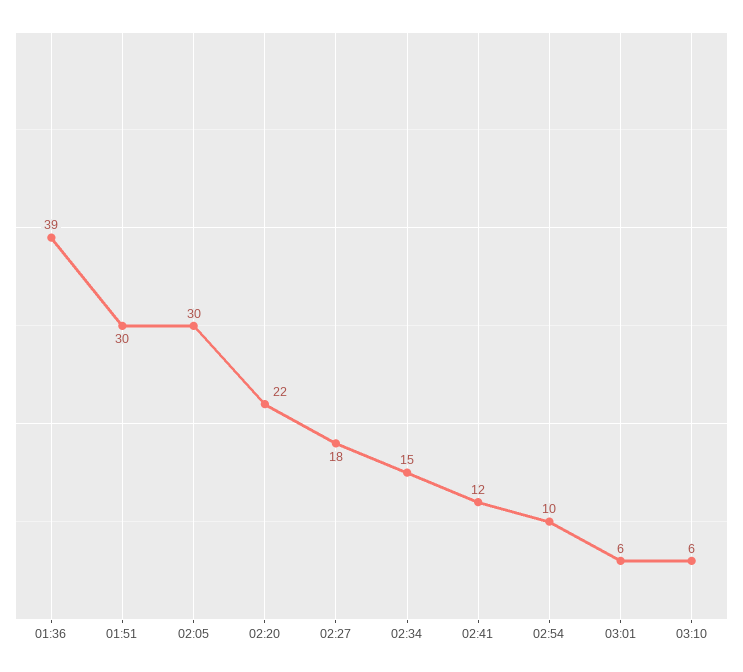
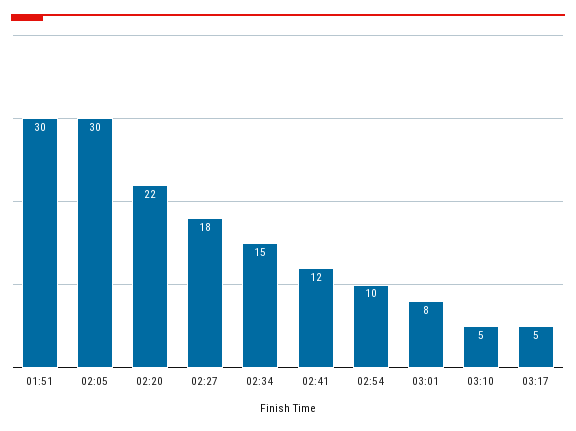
01:36: 39 -> none
03:01: 6 -> 8
03:10: 6 -> 5
03:17: none -> 5

